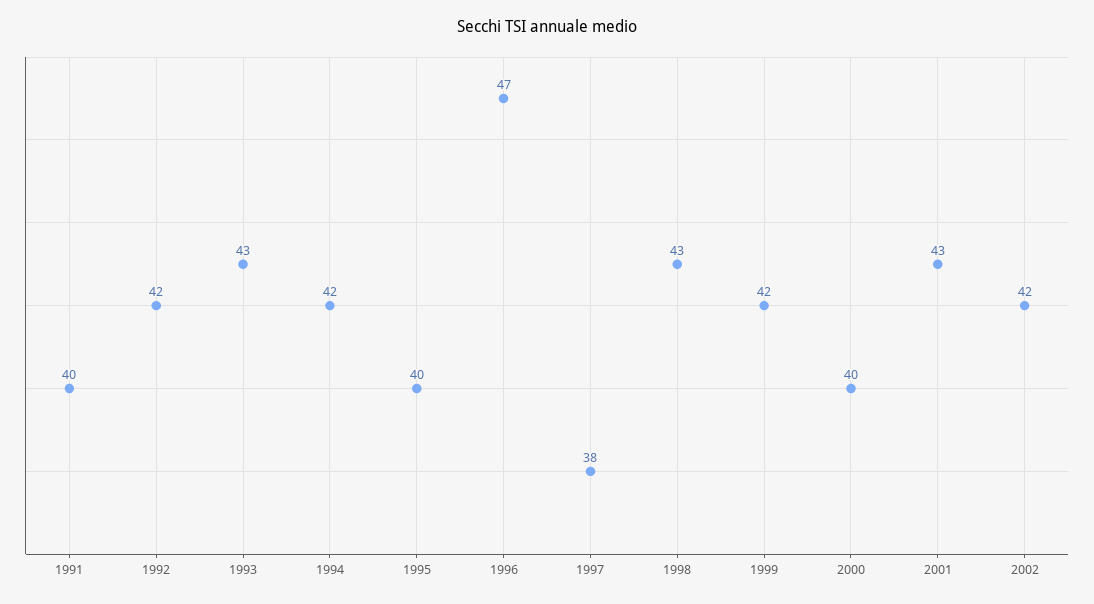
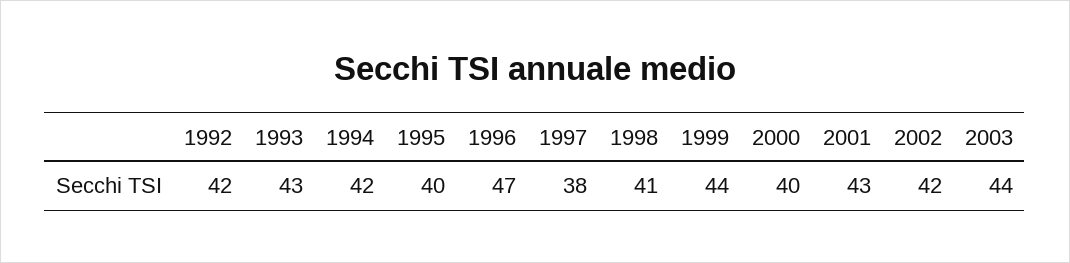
1991: 40 -> none
1998: 43 -> 41
1999: 42 -> 44
2003: none -> 44

